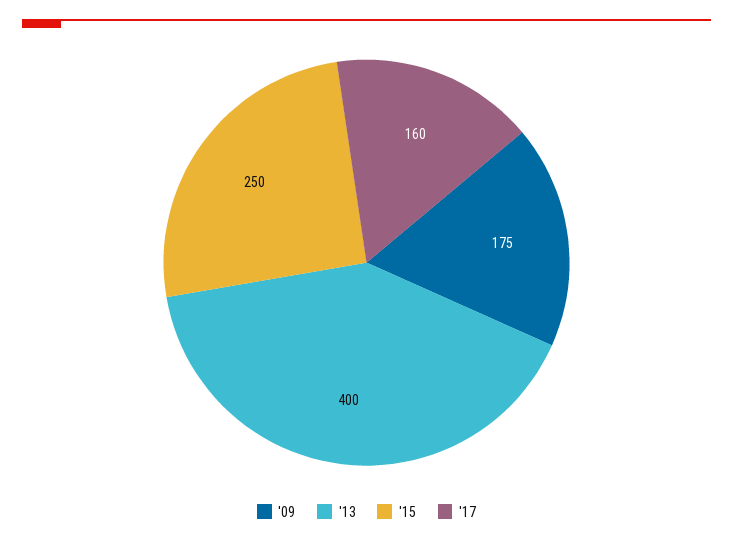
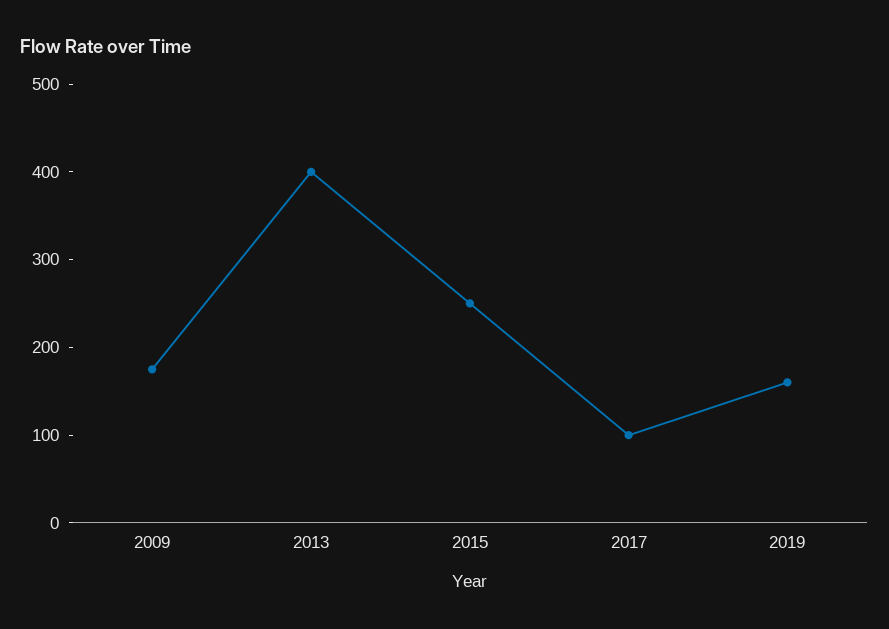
'17: 160 -> 100
2019: none -> 160

